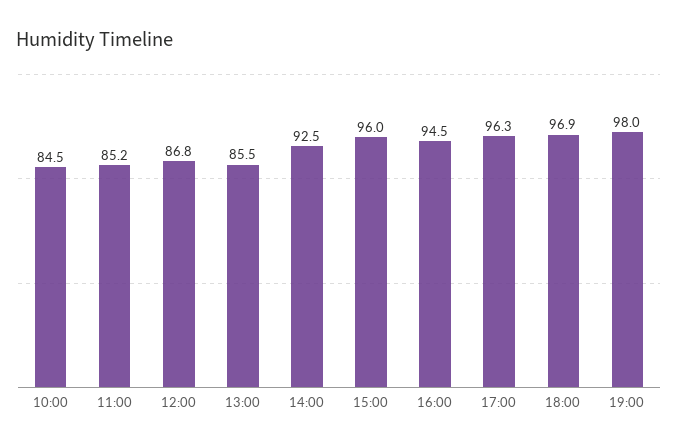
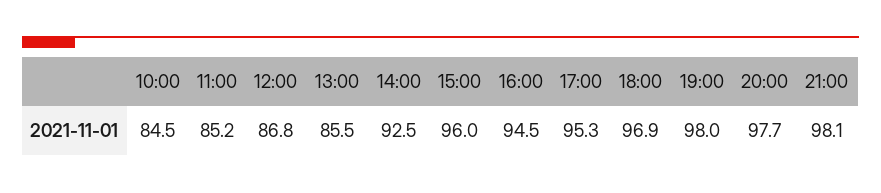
17:00: 96.3 -> 95.3
20:00: none -> 97.7
21:00: none -> 98.1

